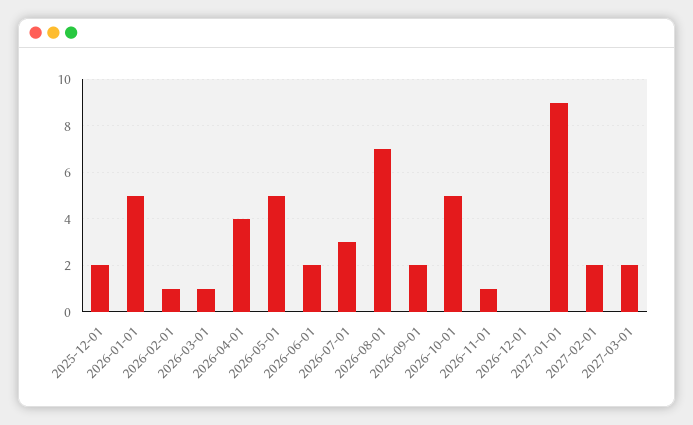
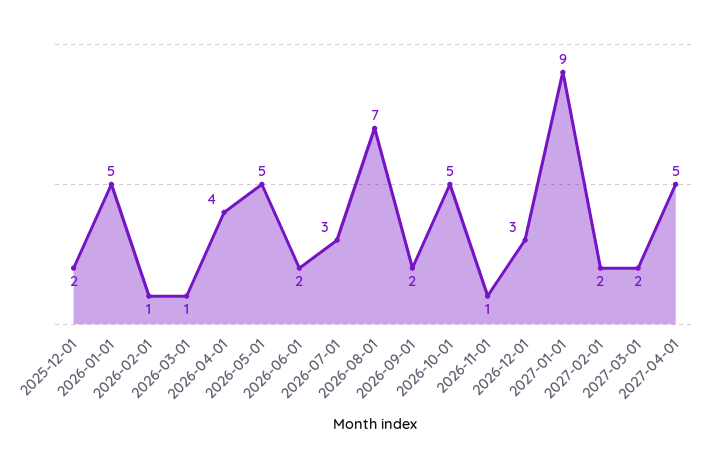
2026-12-01: 0 -> 3
2027-04-01: none -> 5

